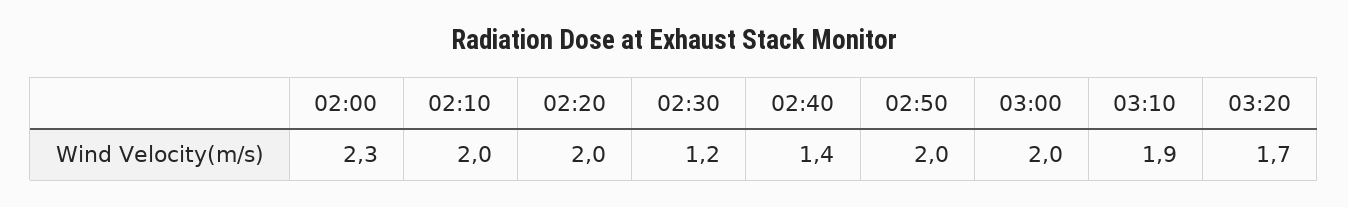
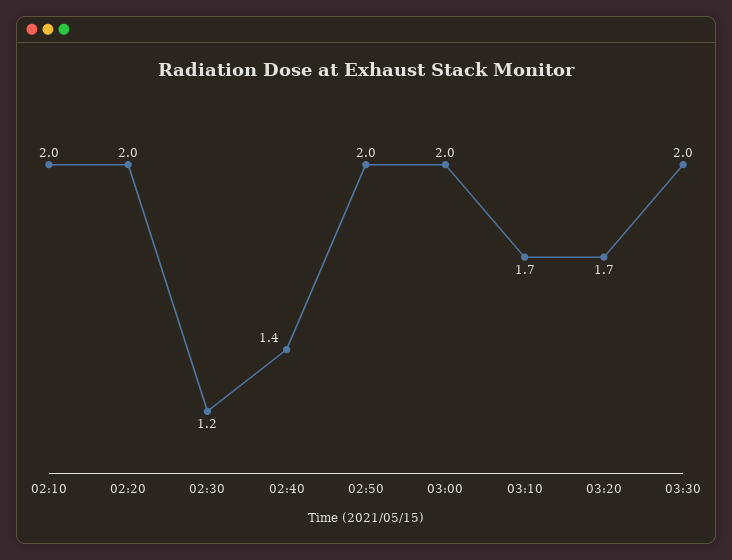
02:00: 2.3 -> none
03:10: 1.9 -> 1.7
03:30: none -> 2

